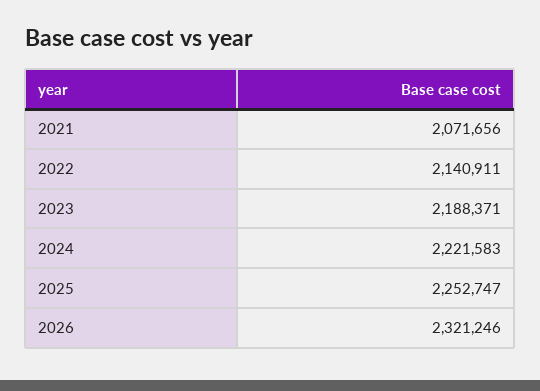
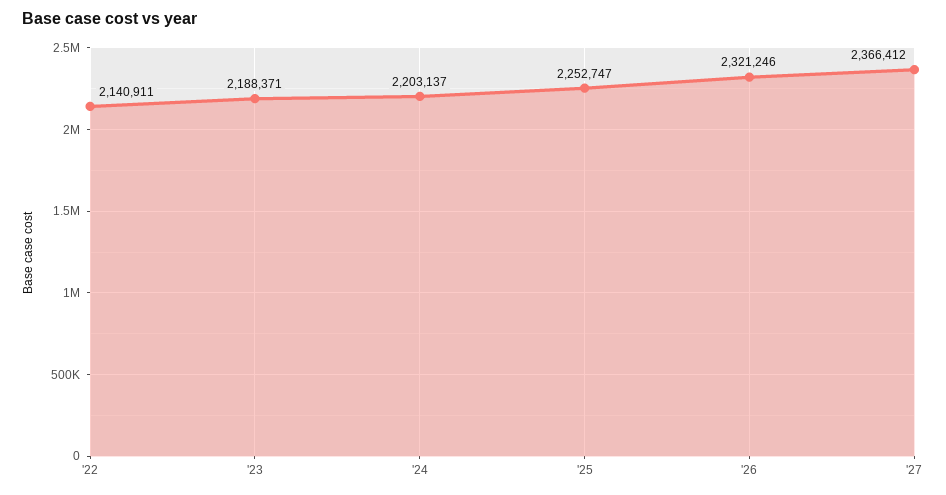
2021: 2071656 -> none
2024: 2221583 -> 2203137
'27: none -> 2366412

